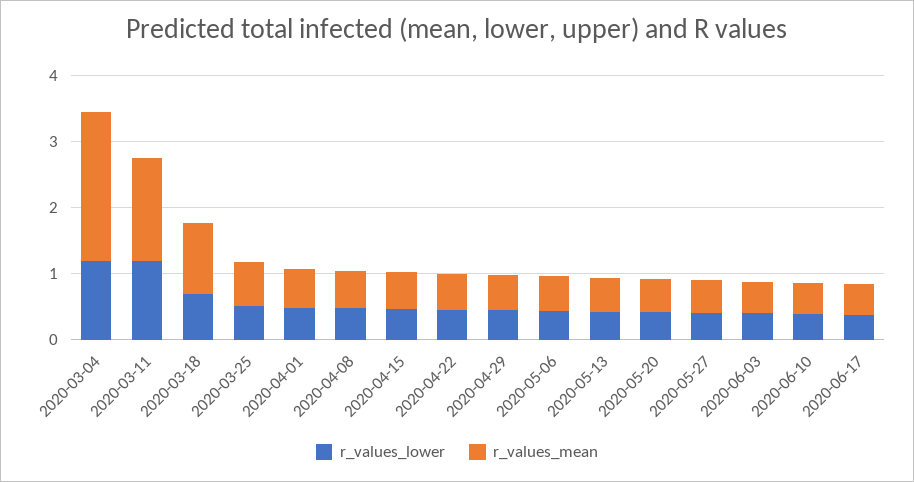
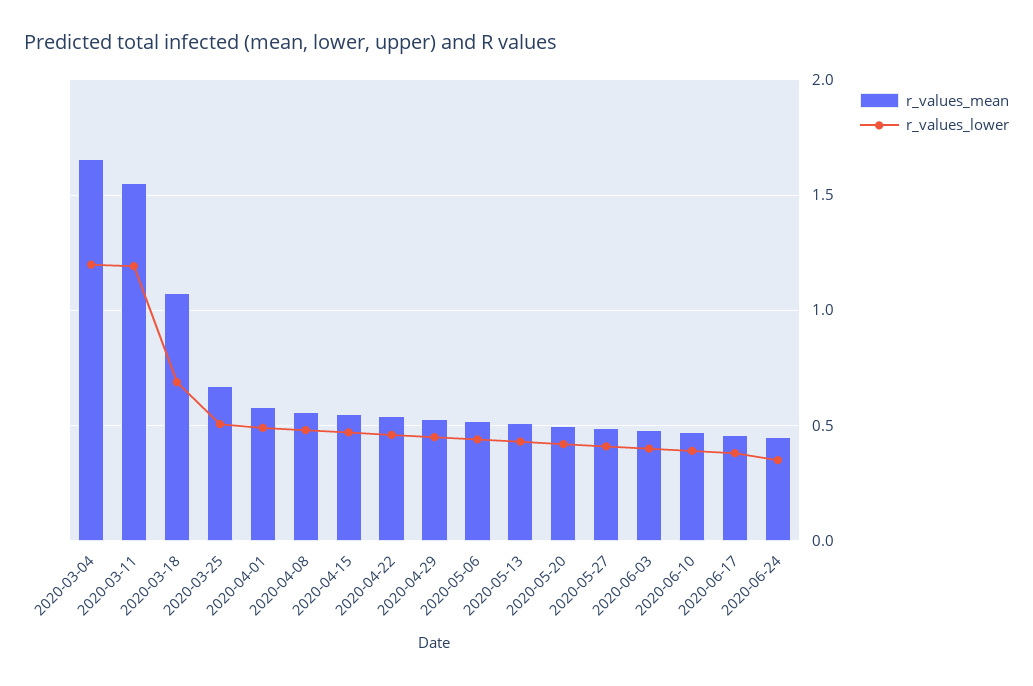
r_values_mean, 2020-03-04: 2.2 -> 1.65
r_values_mean, 2020-06-24: none -> 0.45
r_values_lower, 2020-06-24: none -> 0.35

